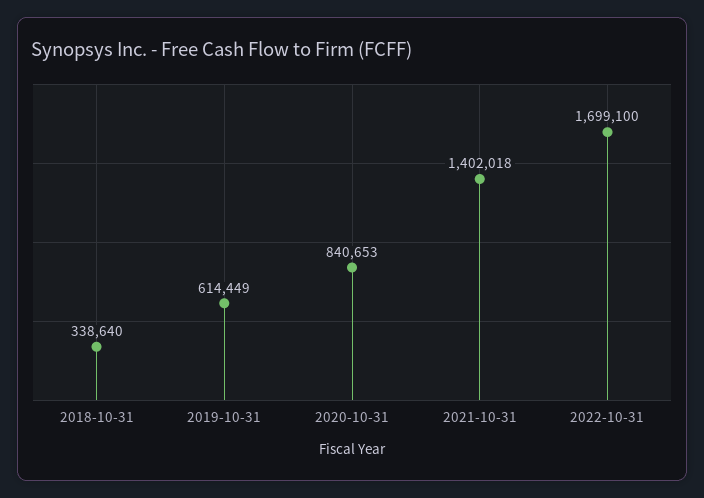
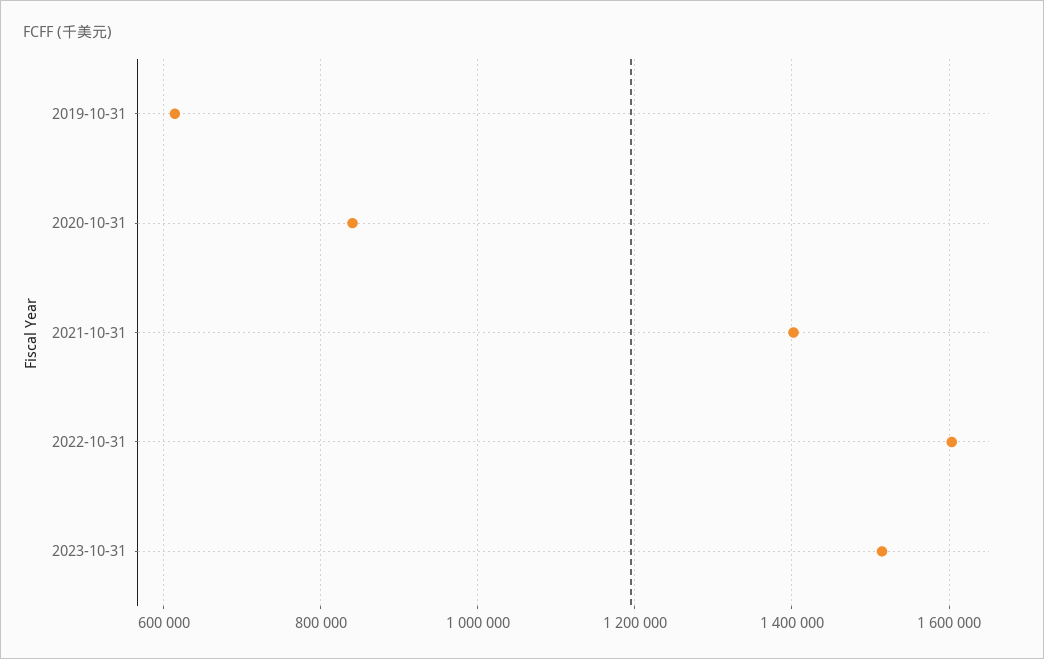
2018-10-31: 338640 -> none
2022-10-31: 1699100 -> 1600000
2023-10-31: none -> 1520000

